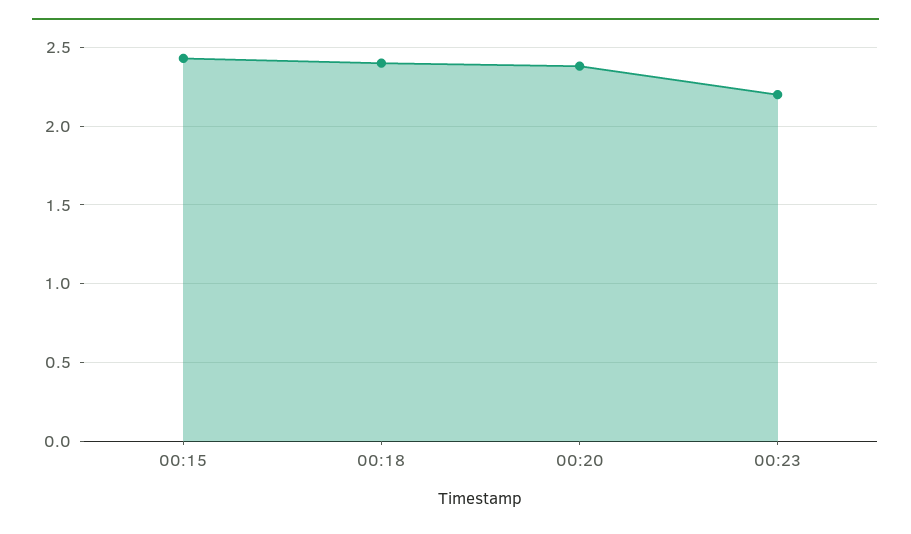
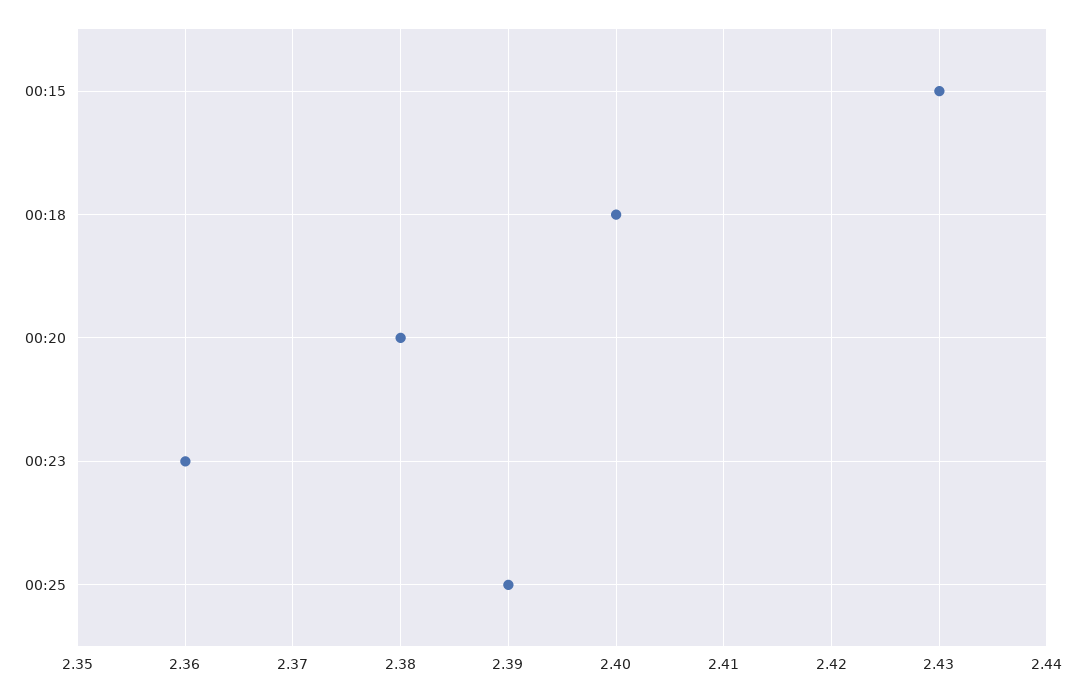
00:23: 2.2 -> 2.36
00:25: none -> 2.39

